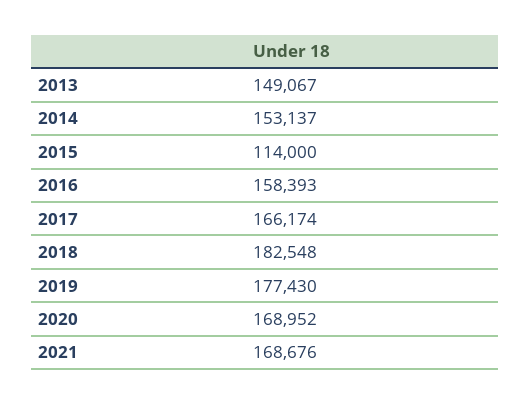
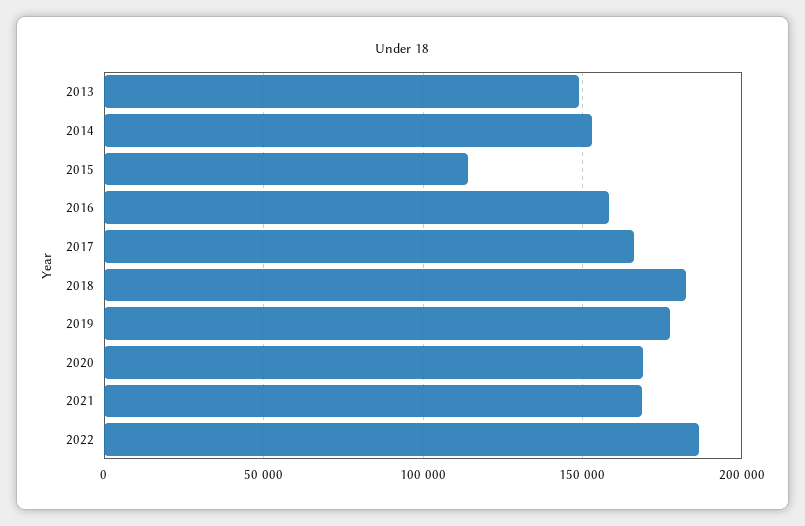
2022: none -> 185000

